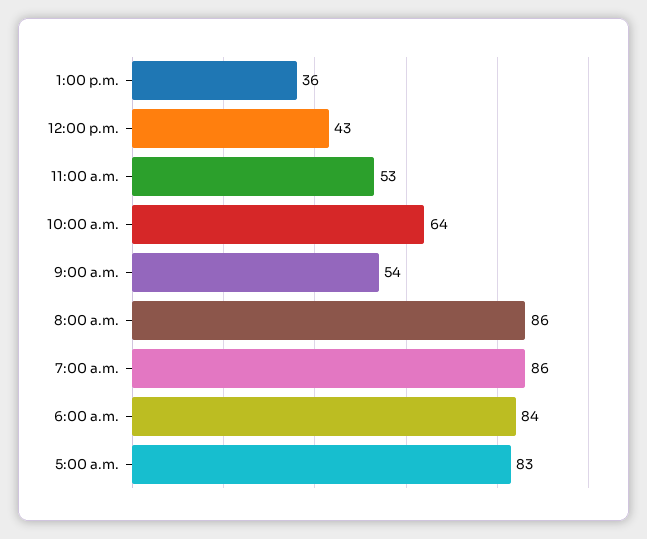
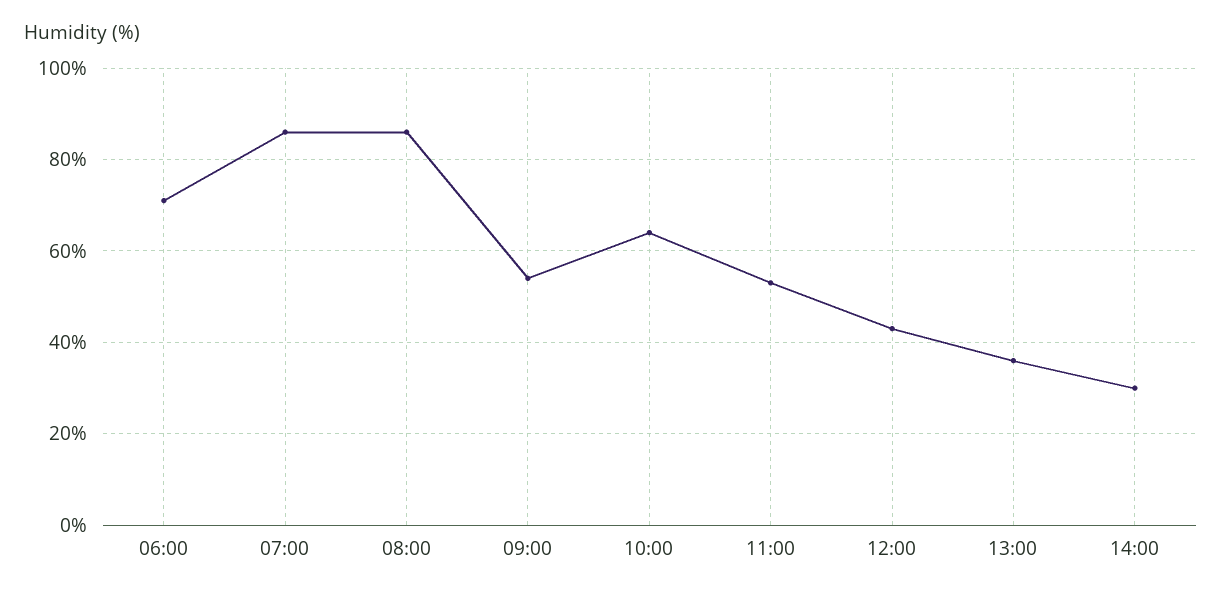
6:00 a.m.: 84 -> 70
5:00 a.m.: 83 -> none
14:00: none -> 30

